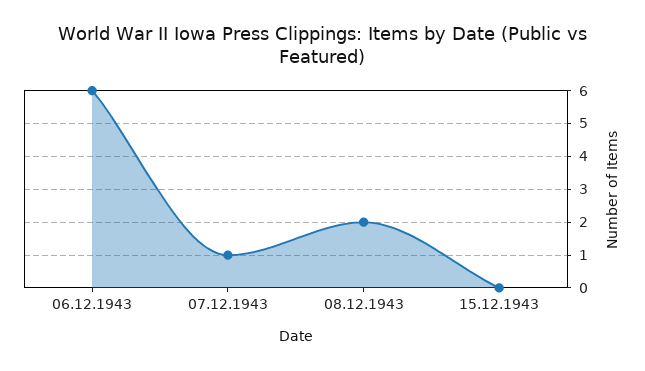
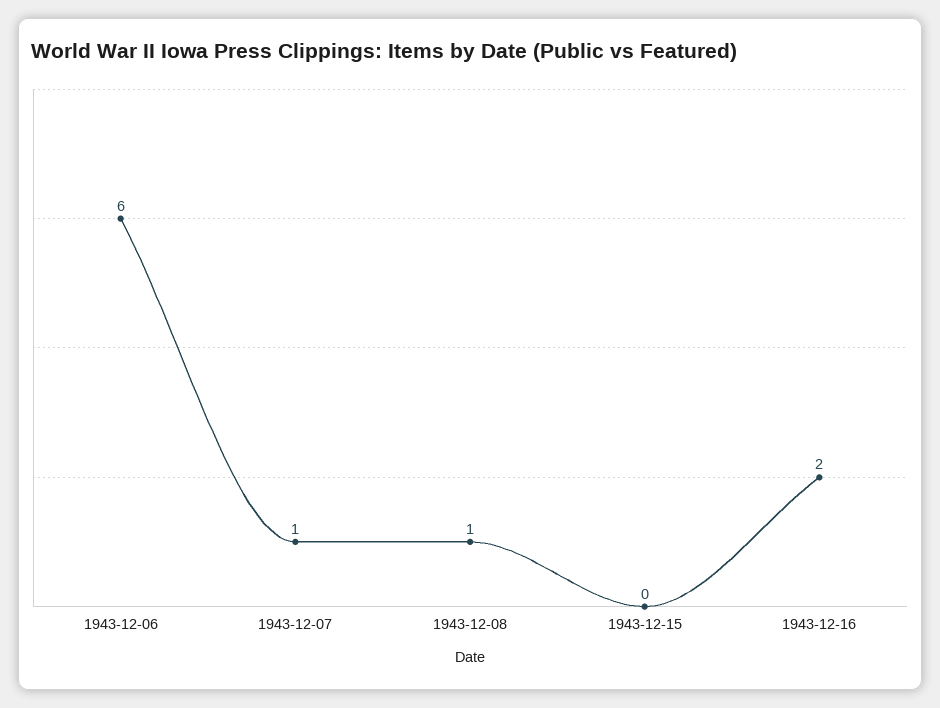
08.12.1943: 2 -> 1
1943-12-16: none -> 2

